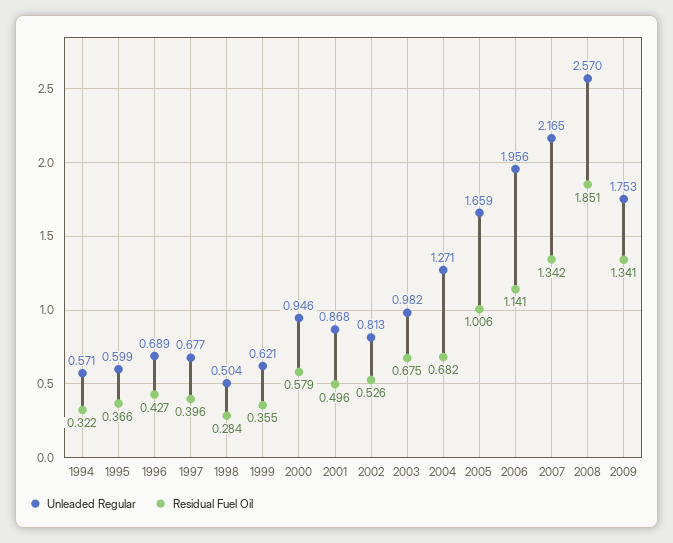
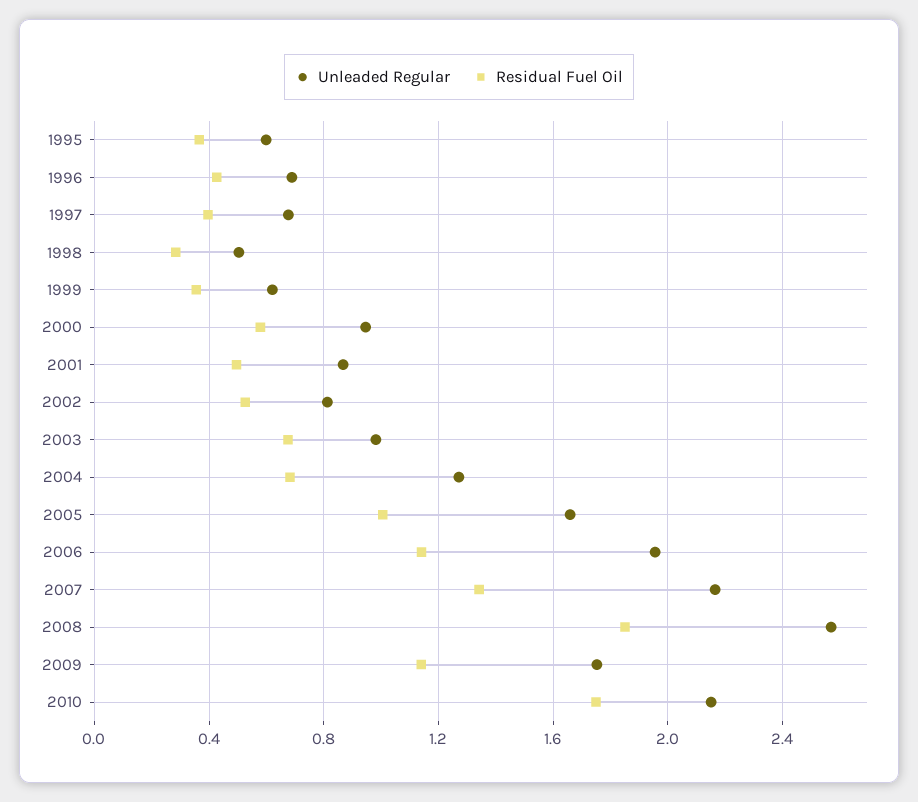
Unleaded Regular, 1994: 0.571 -> none
Residual Fuel Oil, 1994: 0.322 -> none
Residual Fuel Oil, 2009: 1.341 -> 1.15
Unleaded Regular, 2010: none -> 2.15
Residual Fuel Oil, 2010: none -> 1.75

